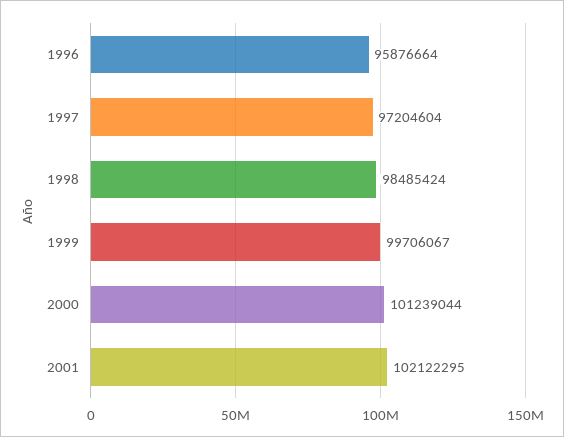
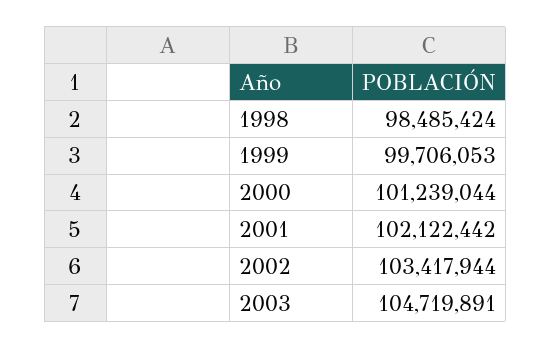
1996: 95876664 -> none
1997: 97204604 -> none
1999: 99706067 -> 99706053
2001: 102122295 -> 102122442
2002: none -> 103417944
2003: none -> 104719891

